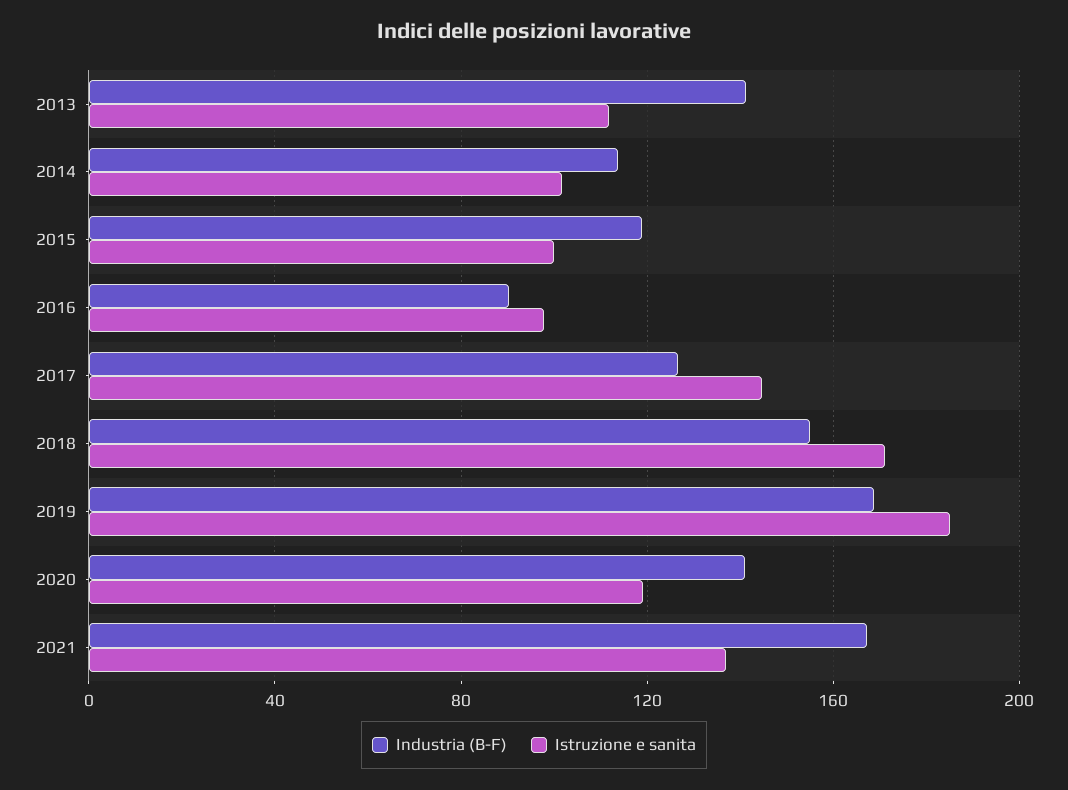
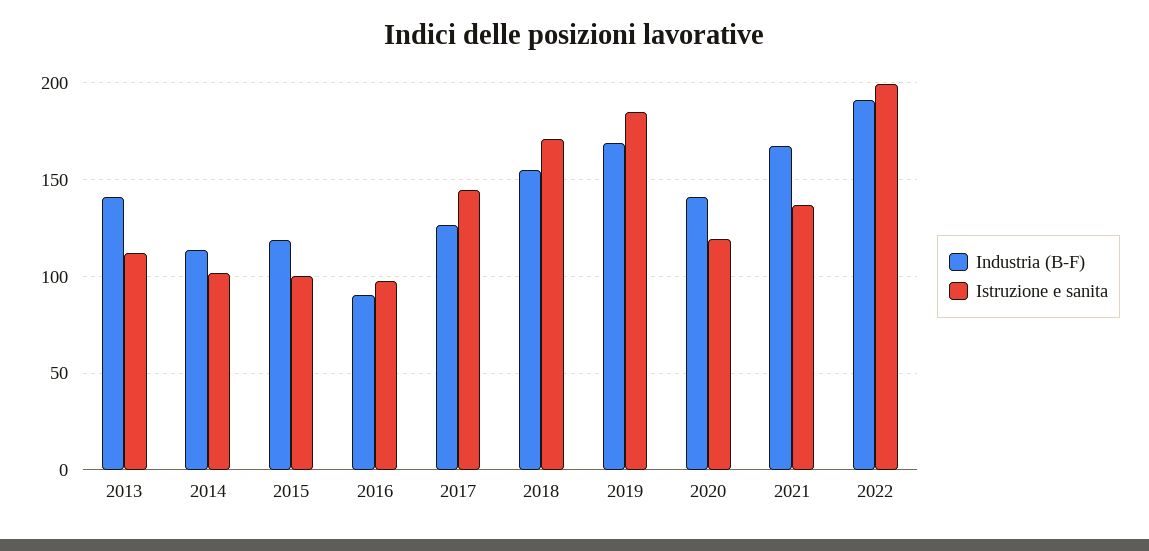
Industria (B-F), 2022: none -> 190
Istruzione e sanita, 2022: none -> 200

